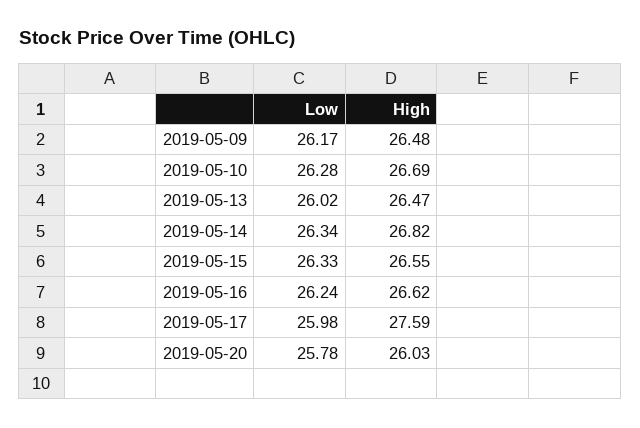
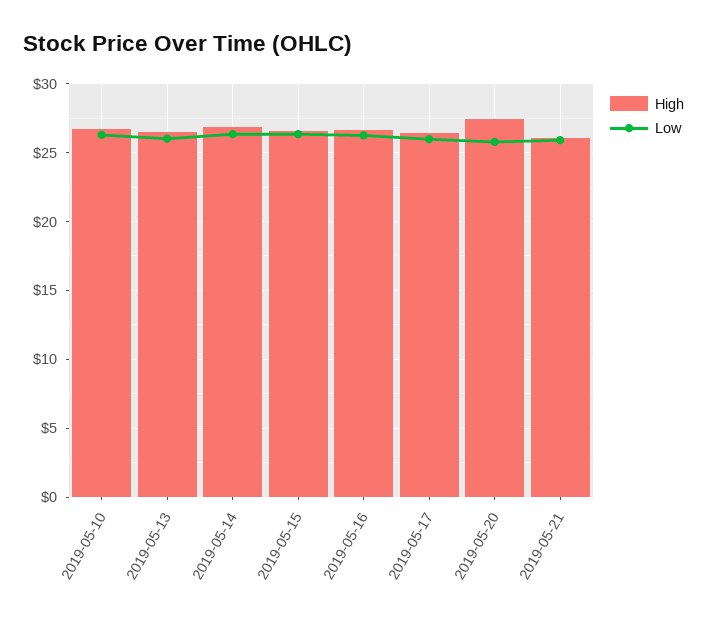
Low, 2019-05-09: 26.17 -> none
High, 2019-05-09: 26.48 -> none
High, 2019-05-17: 27.59 -> 26.5
High, 2019-05-20: 26.03 -> 27.5
High, 2019-05-21: none -> 26
Low, 2019-05-21: none -> 26

